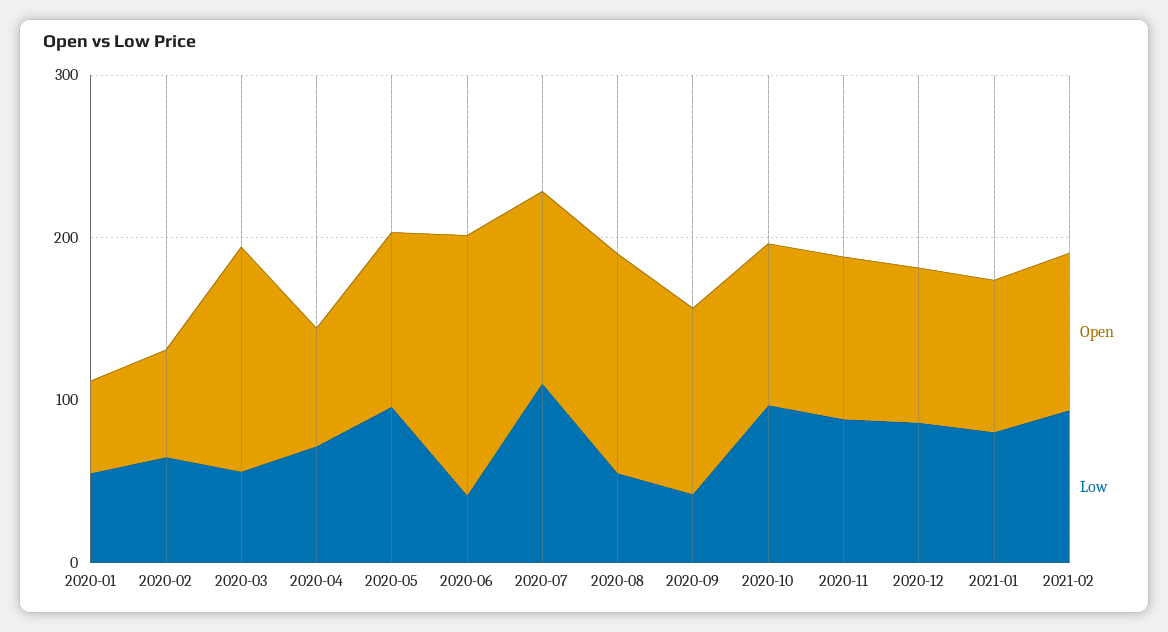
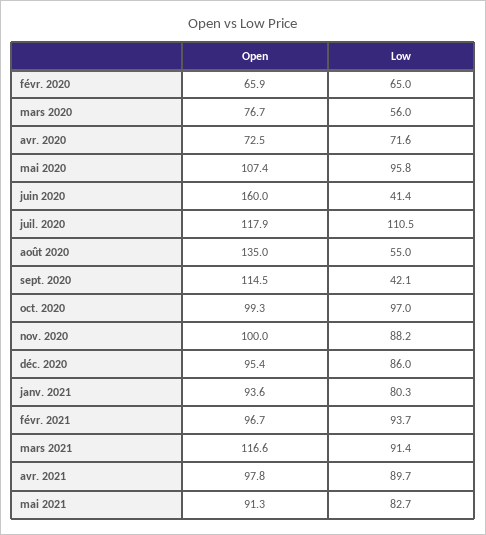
Open, 2020-01: 60 -> none
Low, 2020-01: 60 -> none
Open, 2020-03: 140 -> 76.7
Open, mars 2021: none -> 116.6
Low, mars 2021: none -> 91.4
Open, avr. 2021: none -> 97.8
Low, avr. 2021: none -> 89.7
Open, mai 2021: none -> 91.3
Low, mai 2021: none -> 82.7

